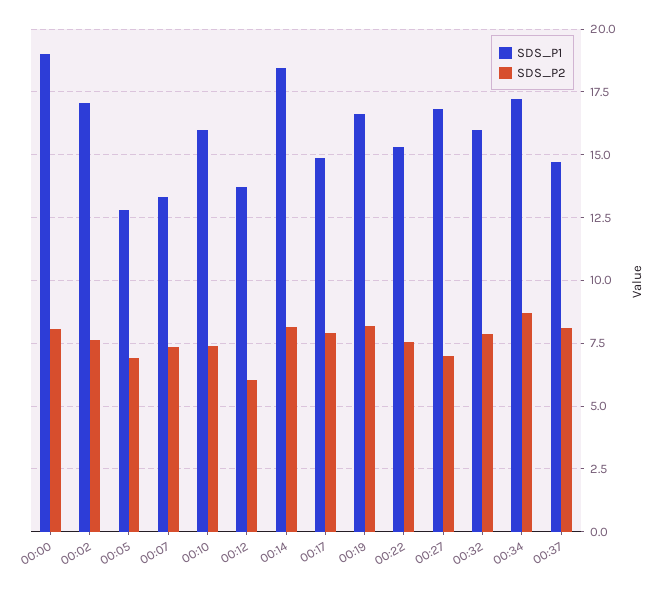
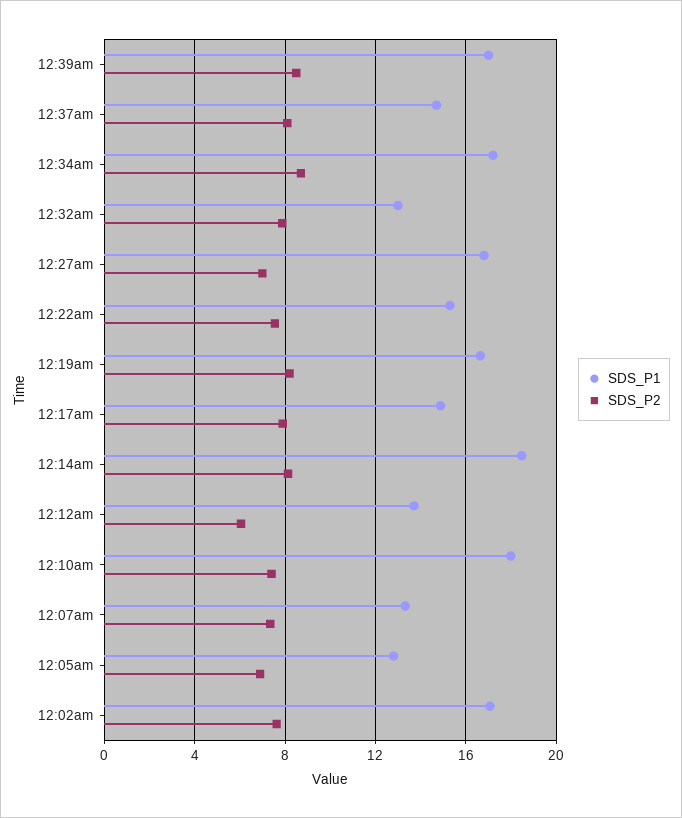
SDS_P1, 00:00: 19 -> none
SDS_P2, 00:00: 8 -> none
SDS_P1, 00:10: 16 -> 18
SDS_P1, 00:32: 16 -> 13
SDS_P1, 12:39am: none -> 17
SDS_P2, 12:39am: none -> 8.5

